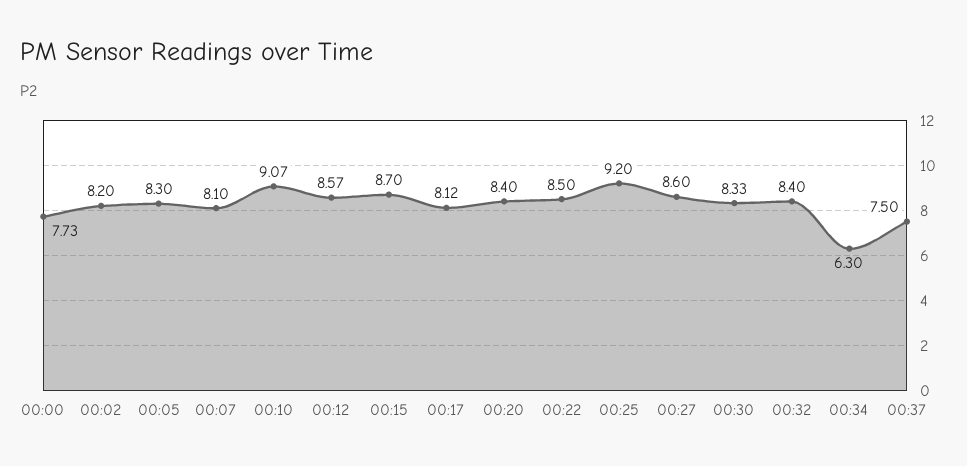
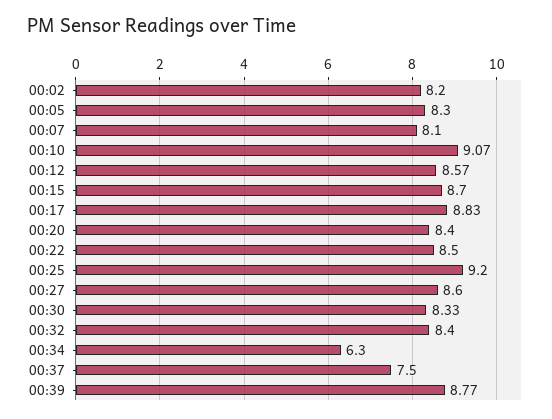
00:00: 7.73 -> none
00:17: 8.12 -> 8.83
00:39: none -> 8.77

